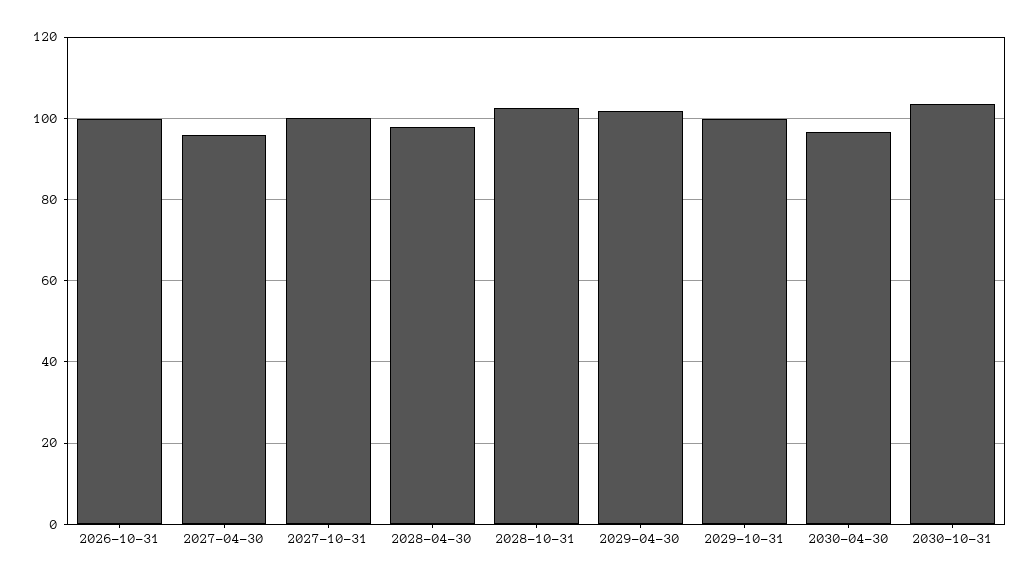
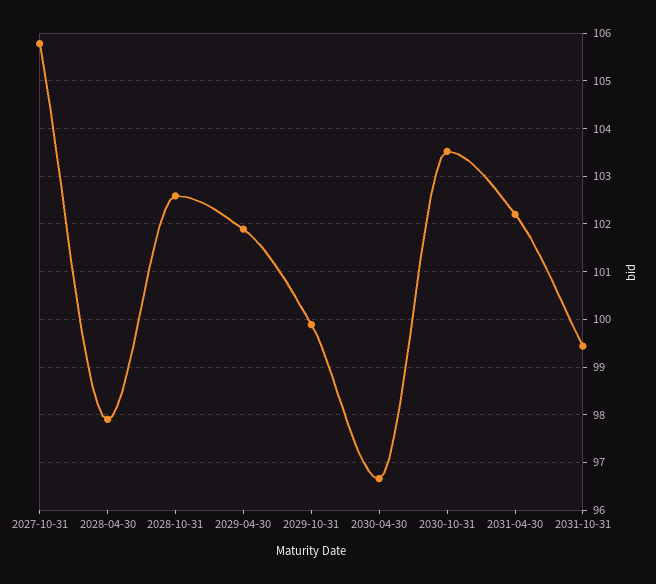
2026-10-31: 100 -> none
2027-04-30: 96 -> none
2027-10-31: 100 -> 105.8
2031-04-30: none -> 102.2
2031-10-31: none -> 99.4

